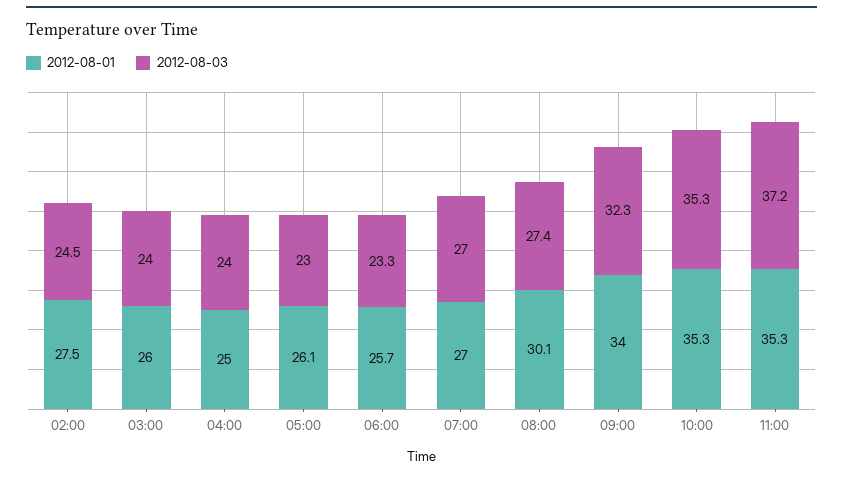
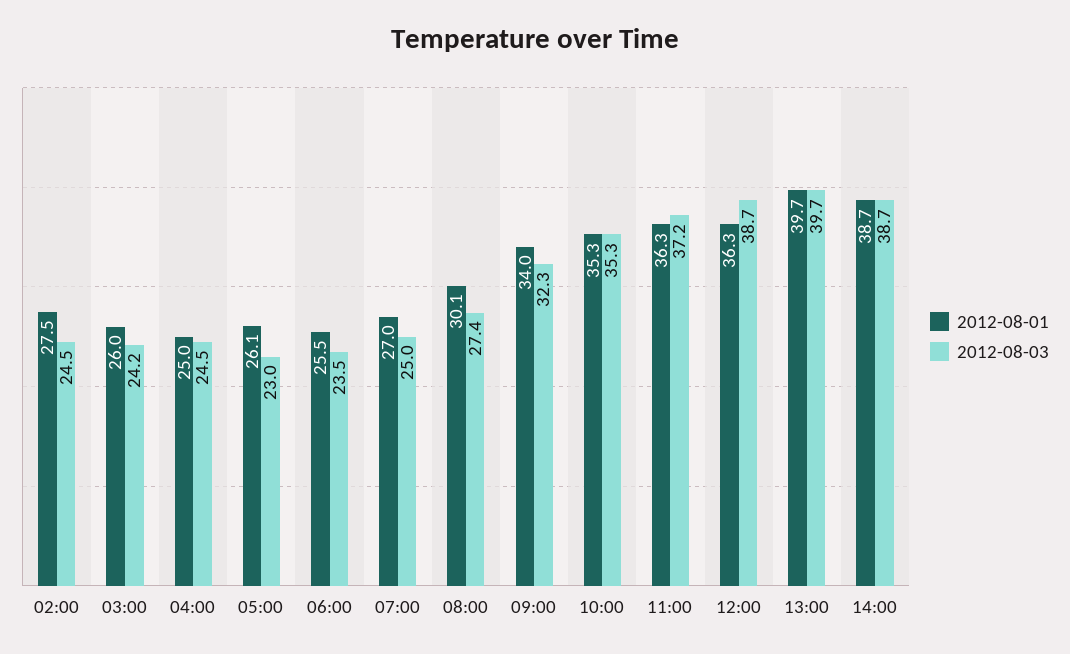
2012-08-03, 03:00: 24 -> 24.2
2012-08-03, 04:00: 24 -> 24.5
2012-08-01, 06:00: 25.7 -> 25.5
2012-08-03, 06:00: 23.3 -> 23.5
2012-08-03, 07:00: 27 -> 25
2012-08-01, 11:00: 35.3 -> 36.3
2012-08-01, 12:00: none -> 36.3
2012-08-03, 12:00: none -> 38.7
2012-08-01, 13:00: none -> 39.7
2012-08-03, 13:00: none -> 39.7
2012-08-01, 14:00: none -> 38.7
2012-08-03, 14:00: none -> 38.7

